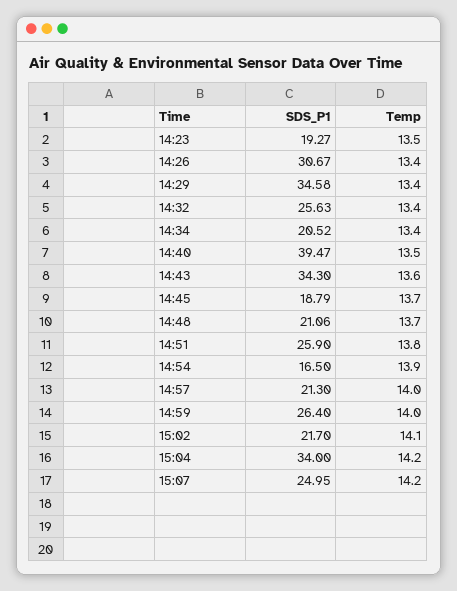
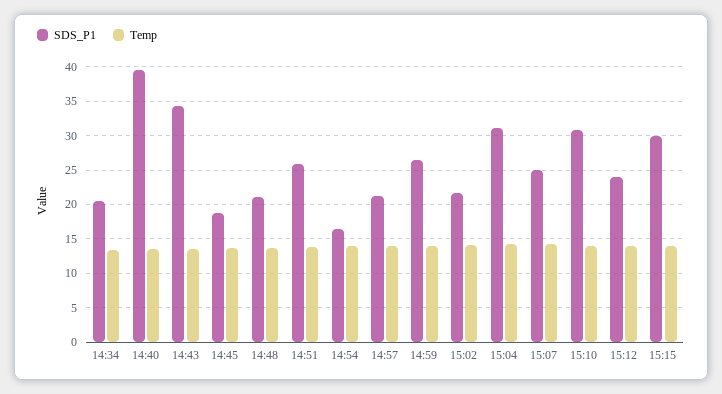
SDS_P1, 14:23: 19.27 -> none
Temp, 14:23: 13.5 -> none
SDS_P1, 14:26: 30.67 -> none
Temp, 14:26: 13.4 -> none
SDS_P1, 14:29: 34.58 -> none
Temp, 14:29: 13.4 -> none
SDS_P1, 14:32: 25.63 -> none
Temp, 14:32: 13.4 -> none
SDS_P1, 15:04: 34 -> 31
SDS_P1, 15:10: none -> 31
Temp, 15:10: none -> 14
SDS_P1, 15:12: none -> 24
Temp, 15:12: none -> 14
SDS_P1, 15:15: none -> 30
Temp, 15:15: none -> 14

